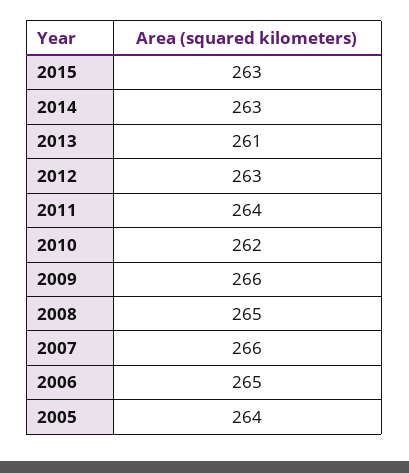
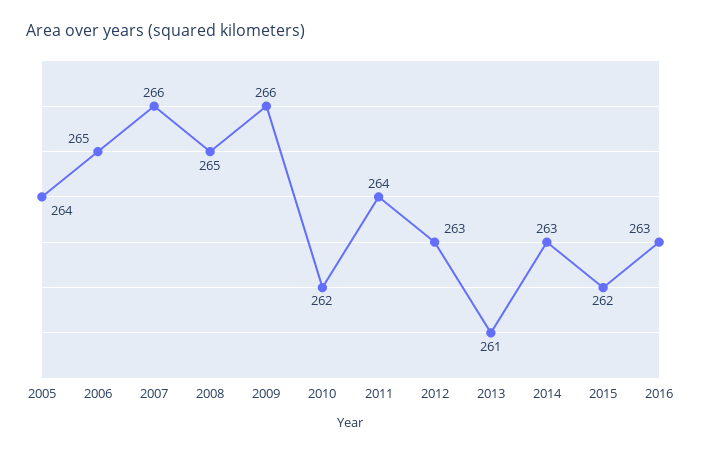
2015: 263 -> 262
2016: none -> 263

